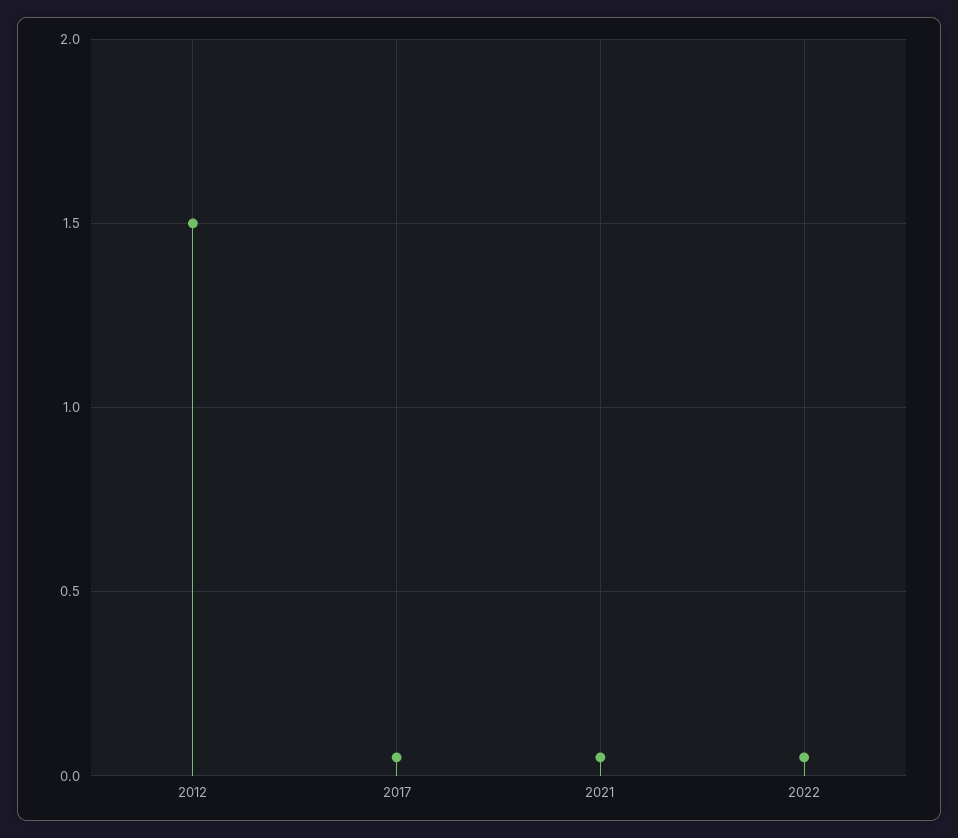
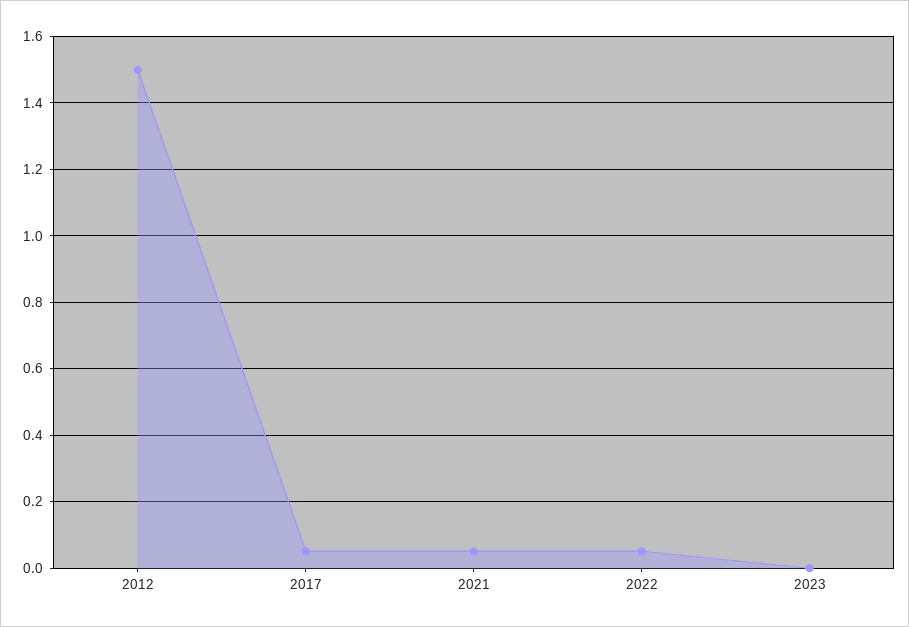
2023: none -> 0

